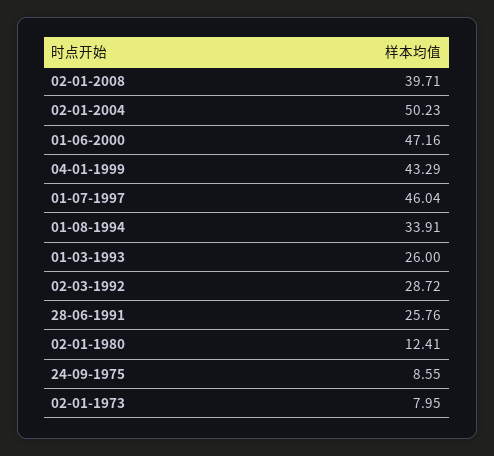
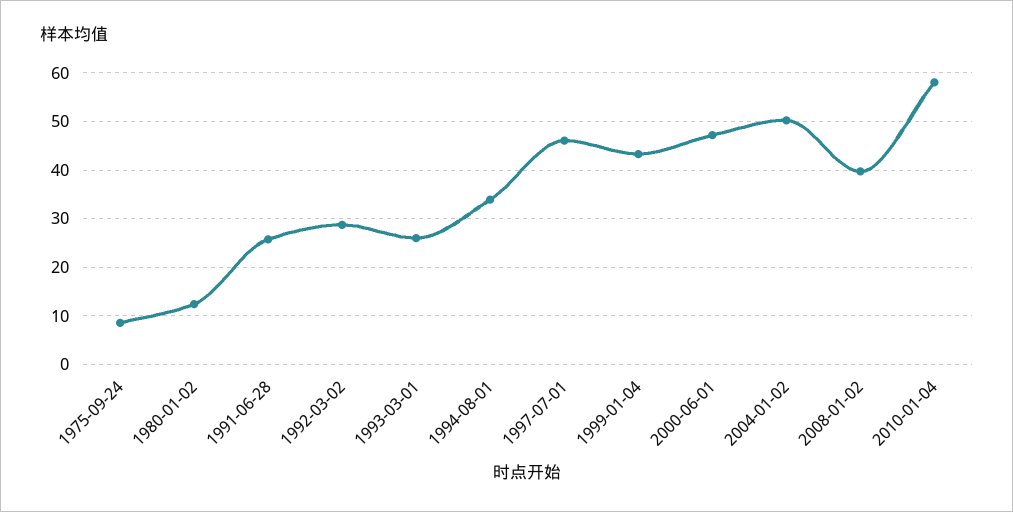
02-01-1973: 7.95 -> none
2010-01-04: none -> 58

